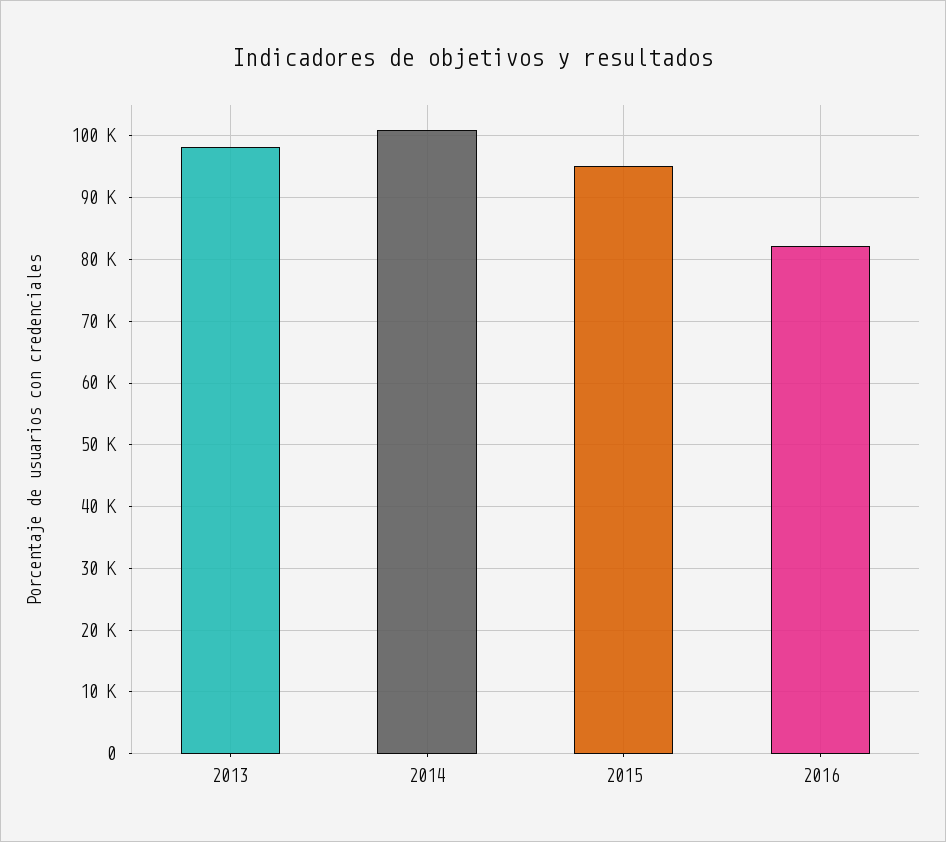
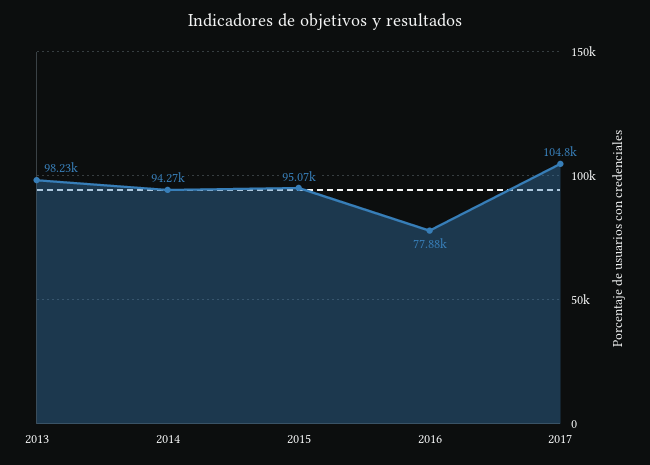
2014: 101000 -> 94270
2016: 82000 -> 77880
2017: none -> 104800

